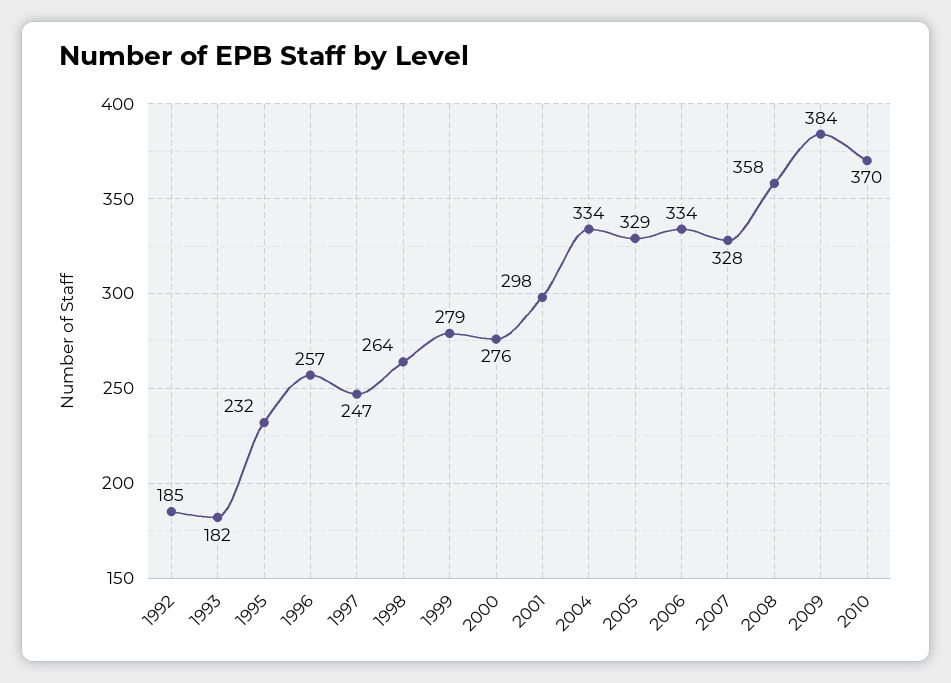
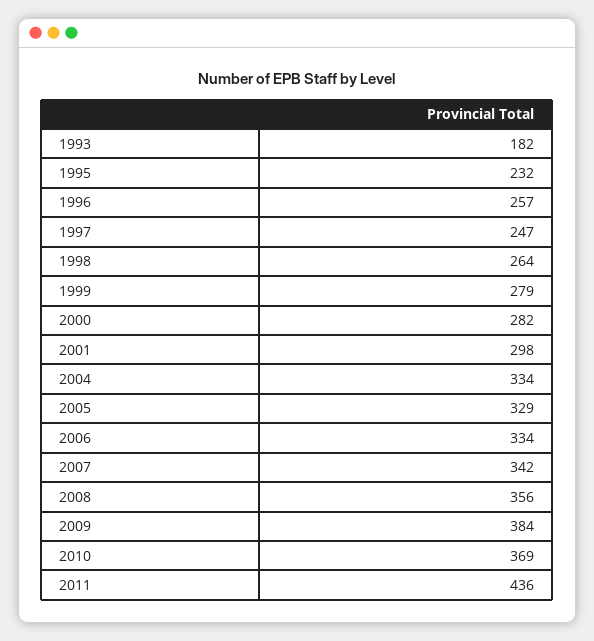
1992: 185 -> none
2000: 276 -> 282
2007: 328 -> 342
2008: 358 -> 356
2010: 370 -> 369
2011: none -> 436

